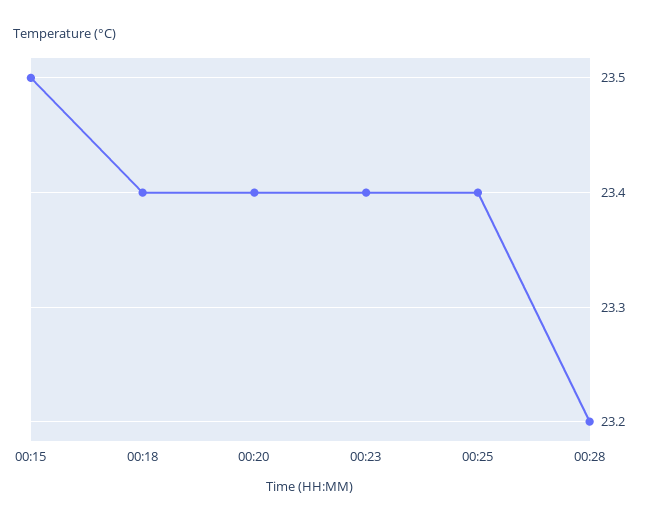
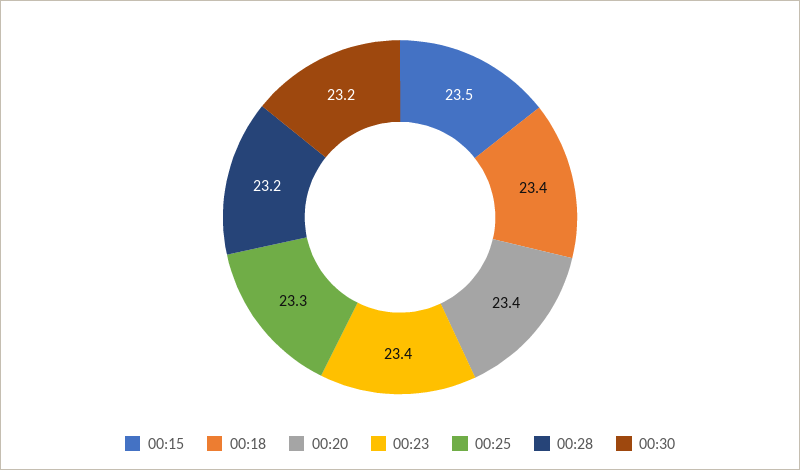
00:25: 23.4 -> 23.3
00:30: none -> 23.2

